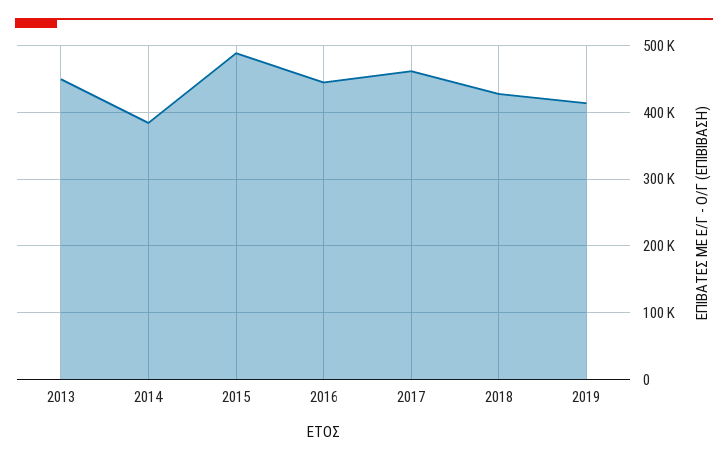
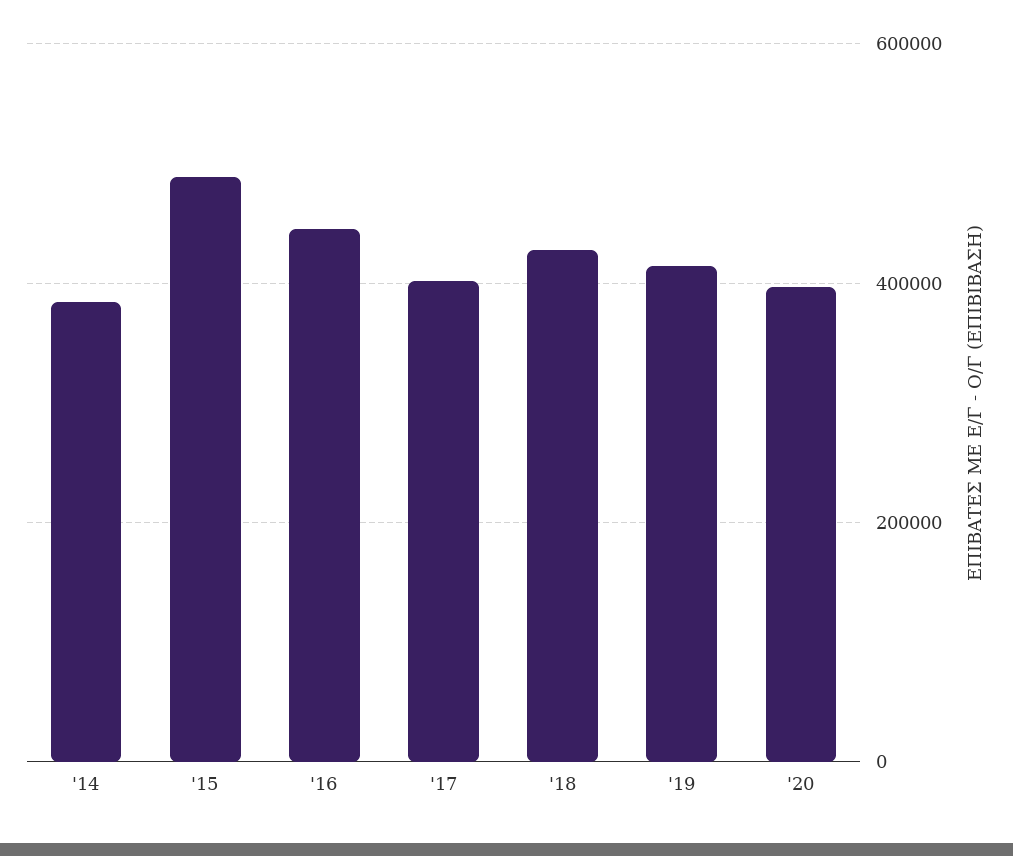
2013: 450000 -> none
2017: 460000 -> 400000
'20: none -> 400000

